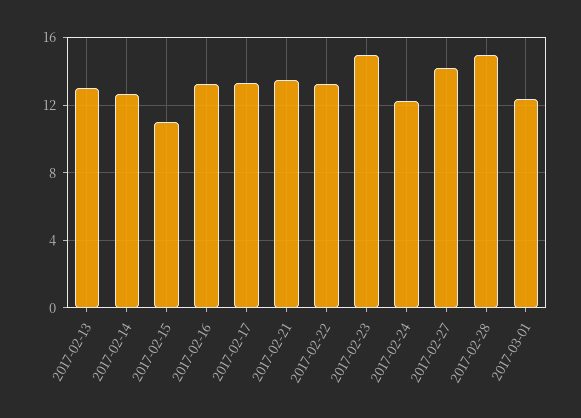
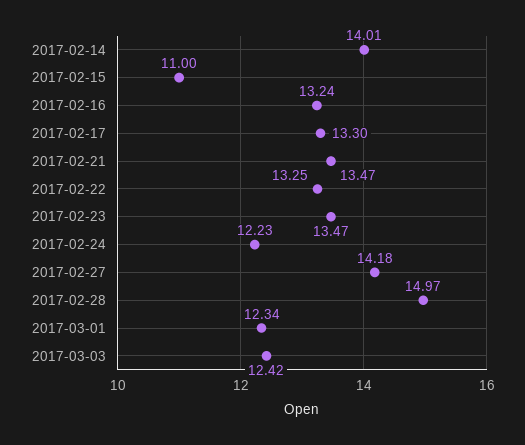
2017-02-13: 13 -> none
2017-02-14: 12.5 -> 14.01
2017-02-23: 15 -> 13.47
2017-03-03: none -> 12.42

